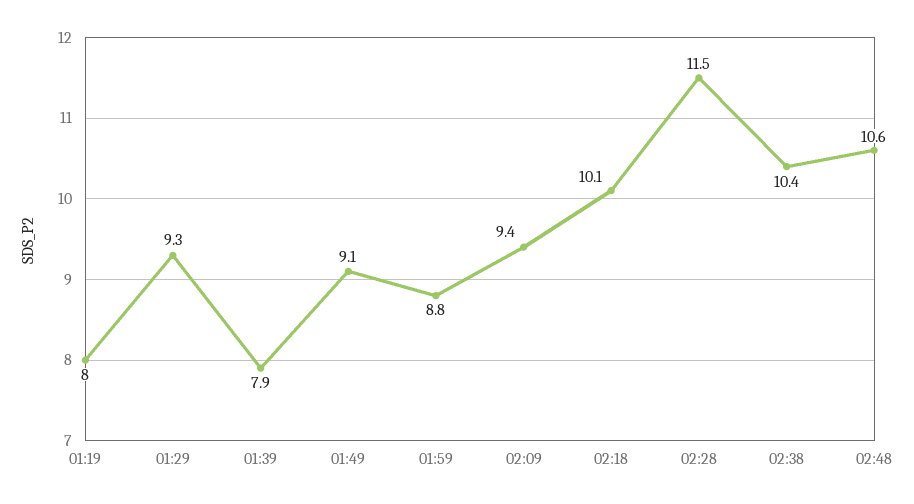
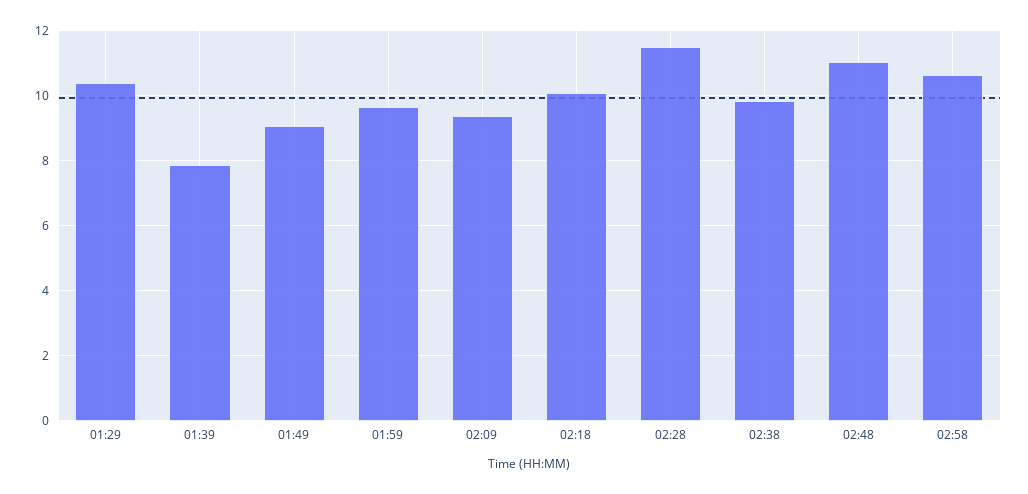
01:19: 8 -> none
01:29: 9.3 -> 10.4
01:59: 8.8 -> 9.6
02:38: 10.4 -> 9.8
02:48: 10.6 -> 11
02:58: none -> 10.6

